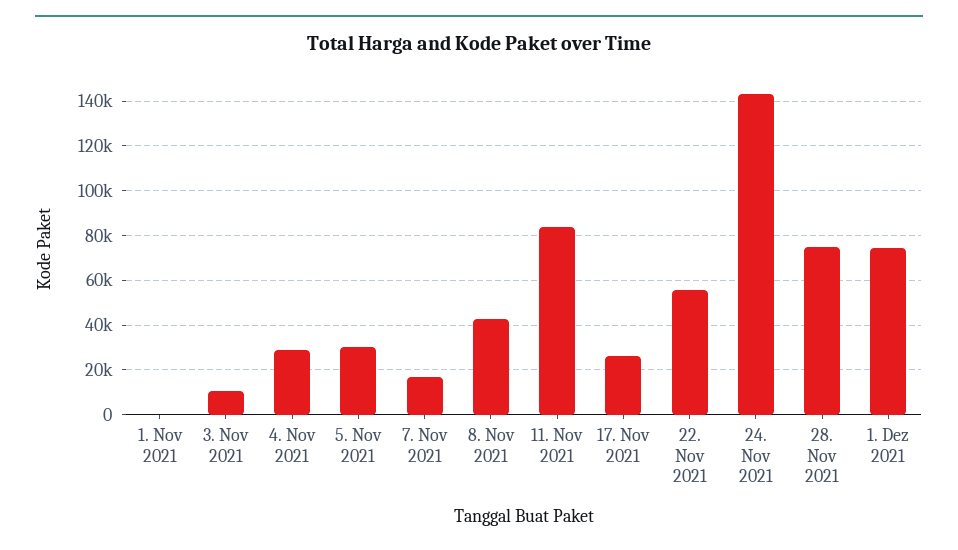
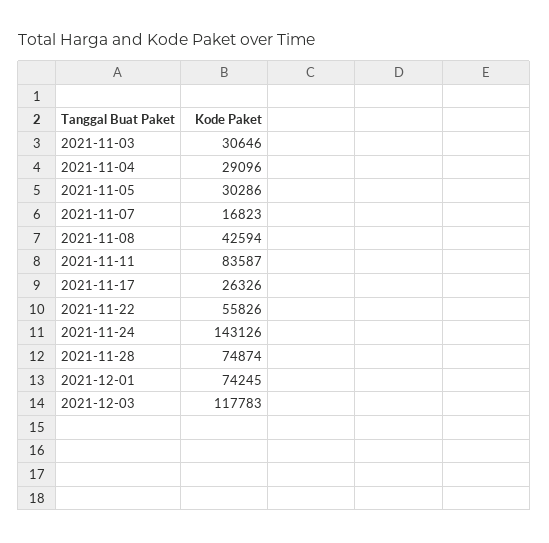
1. Nov 2021: 0 -> none
3. Nov 2021: 10000 -> 30646
2021-12-03: none -> 117783

